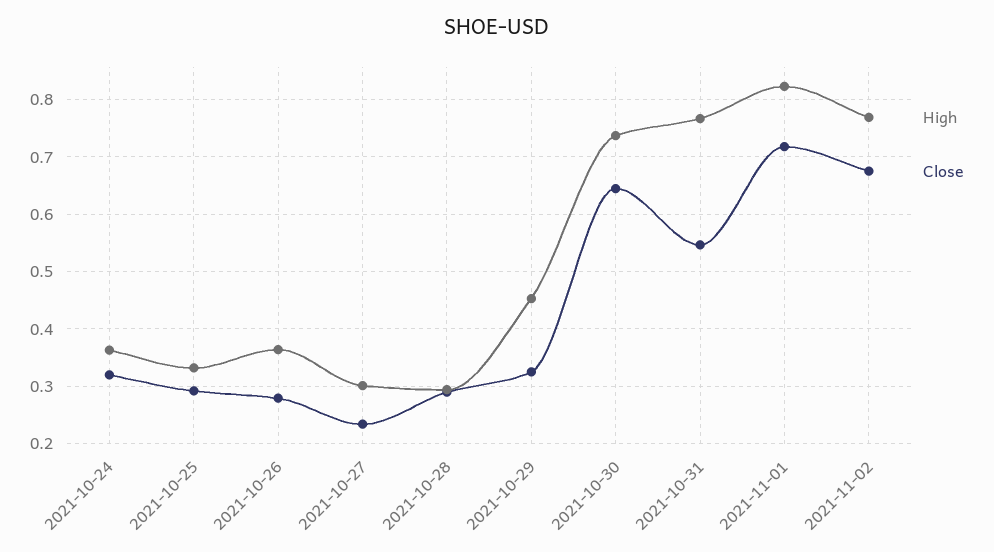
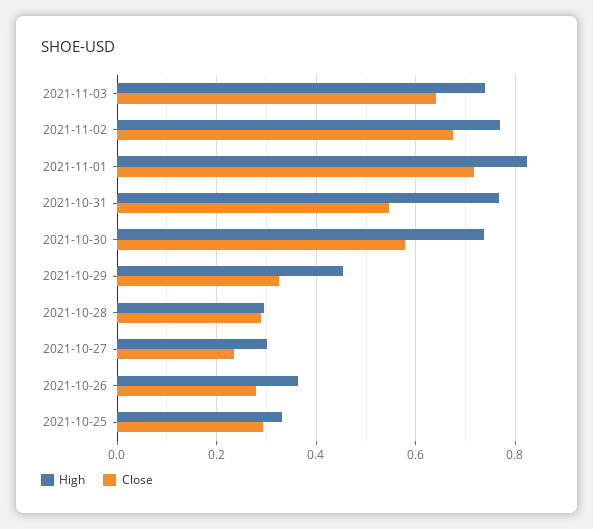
High, 2021-10-24: 0.36 -> none
Close, 2021-10-24: 0.32 -> none
Close, 2021-10-30: 0.64 -> 0.58
High, 2021-11-03: none -> 0.74
Close, 2021-11-03: none -> 0.64

